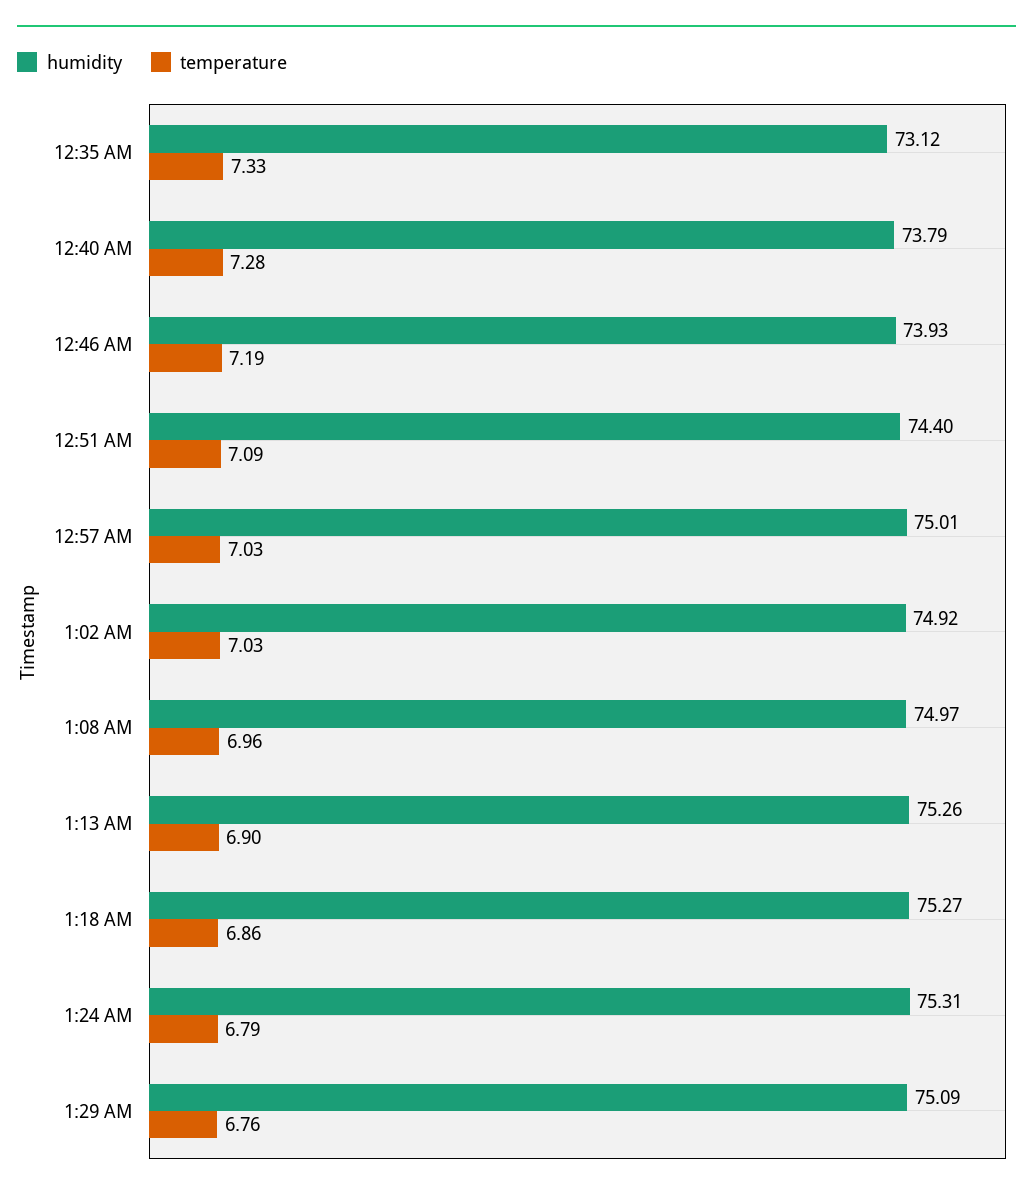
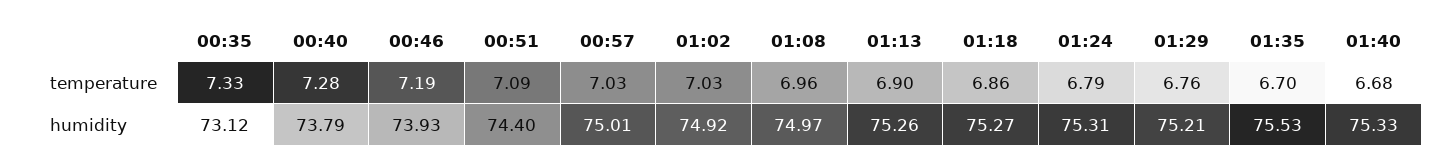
humidity, 1:29 AM: 75.09 -> 75.21
temperature, 01:35: none -> 6.7
temperature, 01:40: none -> 6.68
humidity, 01:35: none -> 75.53
humidity, 01:40: none -> 75.33

